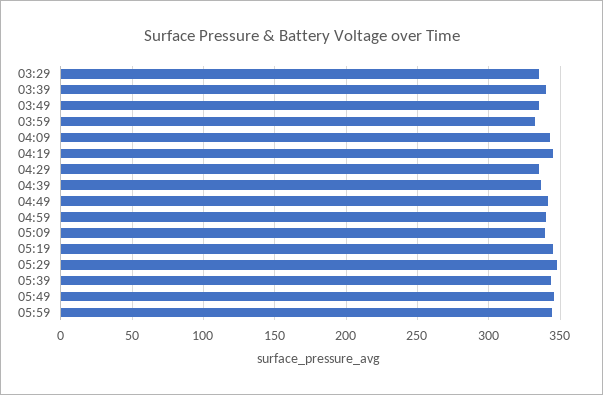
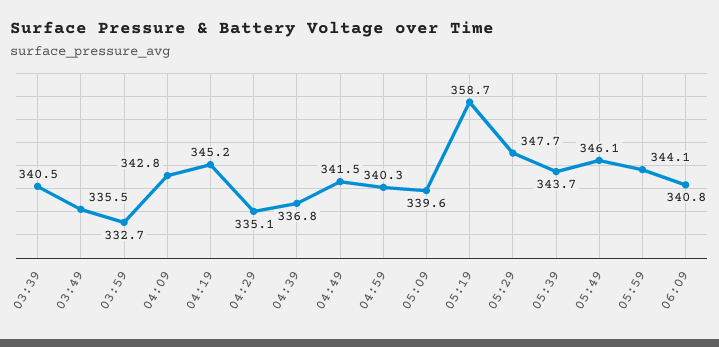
03:29: 335 -> none
05:19: 345 -> 358.7
06:09: none -> 340.8

